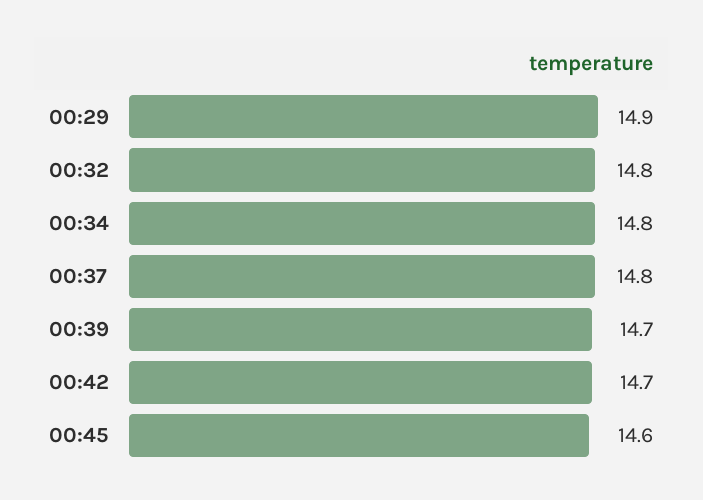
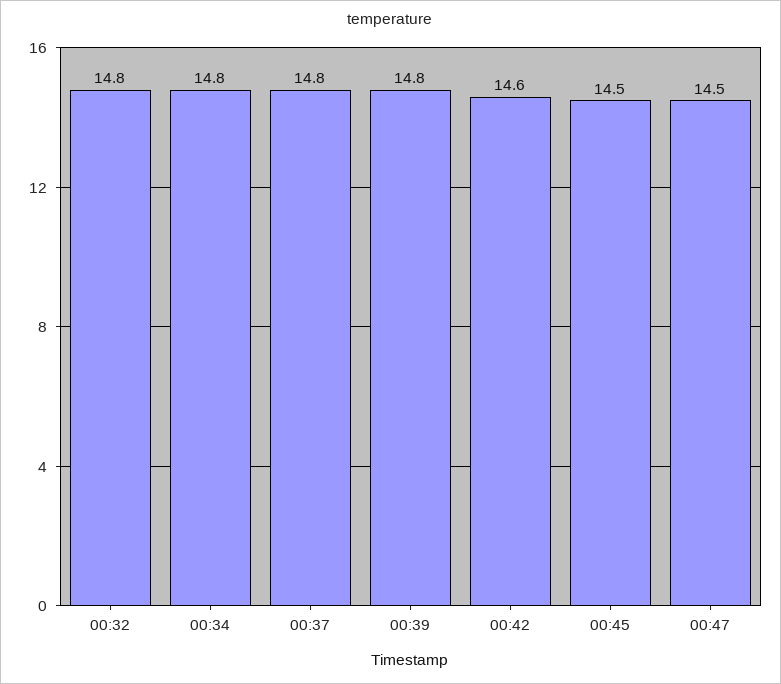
00:29: 14.9 -> none
00:39: 14.7 -> 14.8
00:42: 14.7 -> 14.6
00:45: 14.6 -> 14.5
00:47: none -> 14.5

